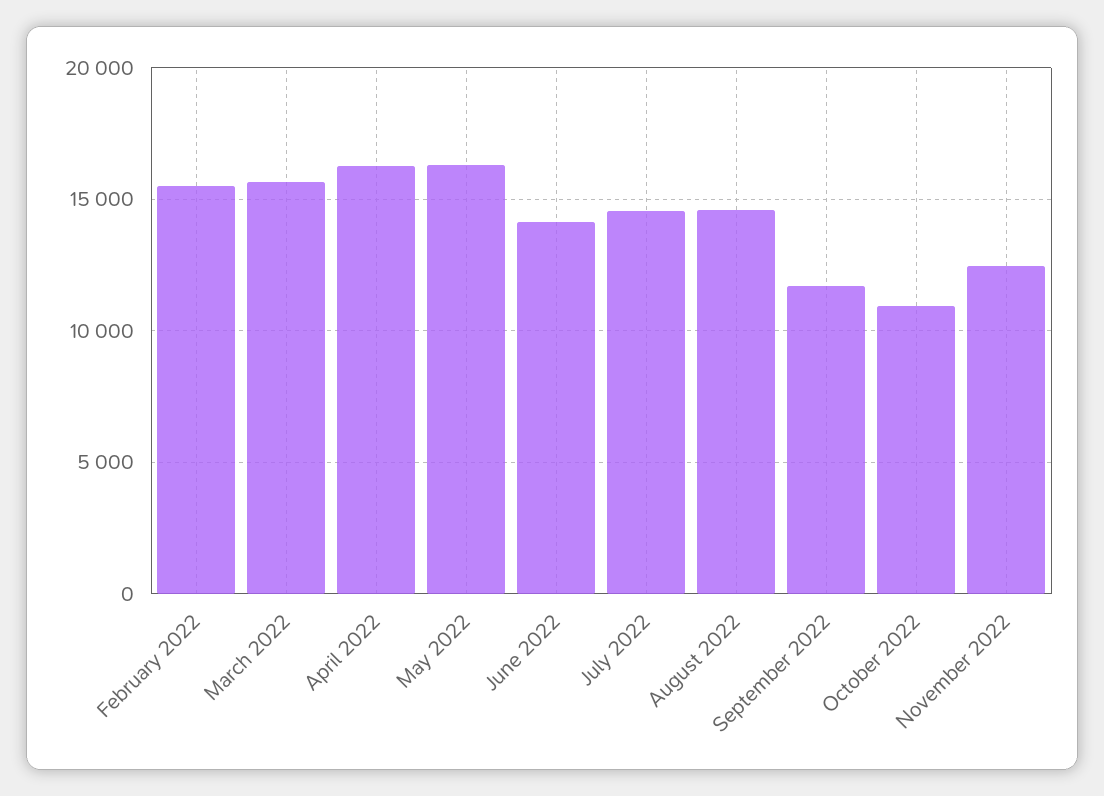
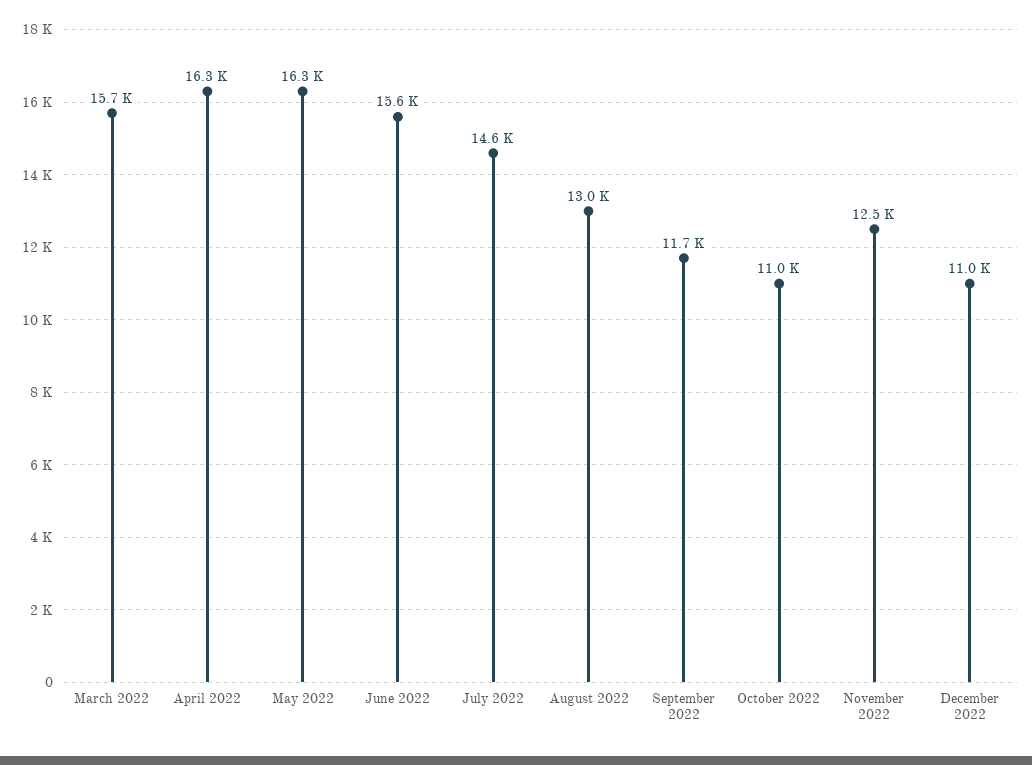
February 2022: 15500 -> none
June 2022: 14000 -> 15600
August 2022: 14500 -> 13000
December 2022: none -> 11000

